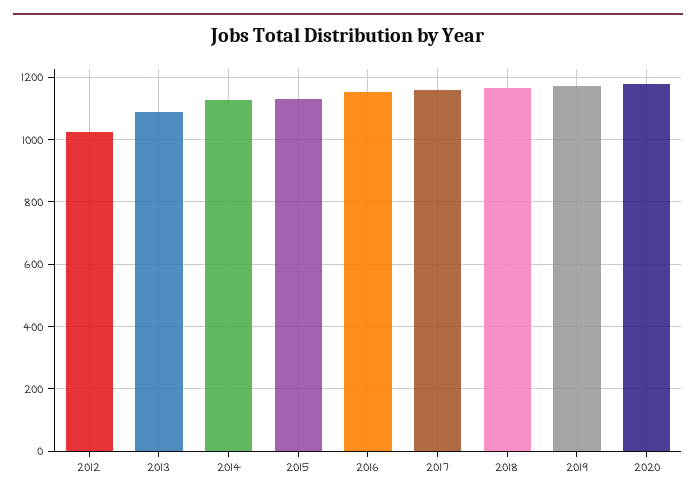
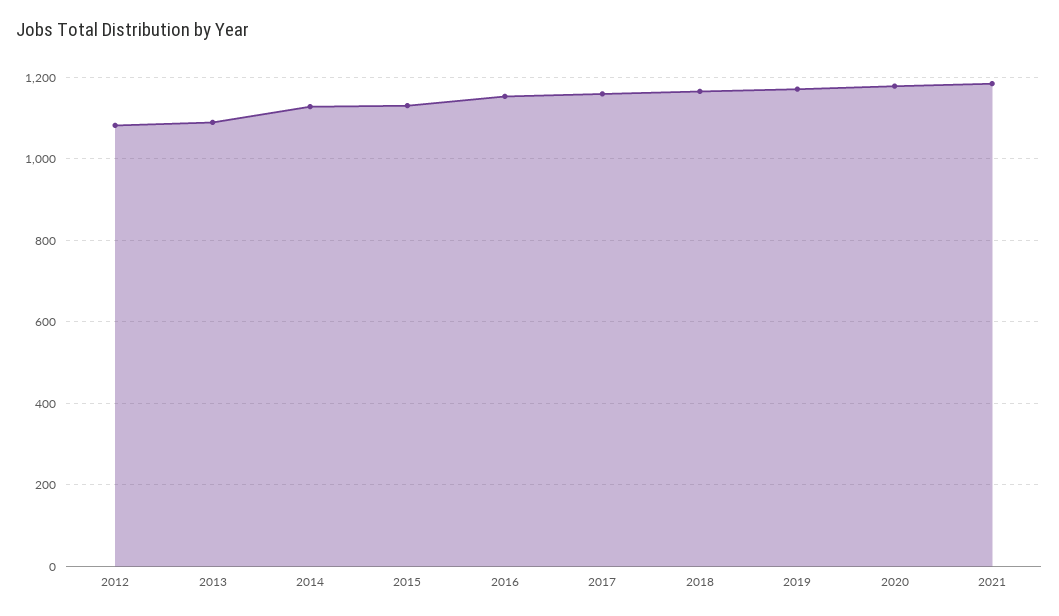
2012: 1020 -> 1080
2021: none -> 1180

